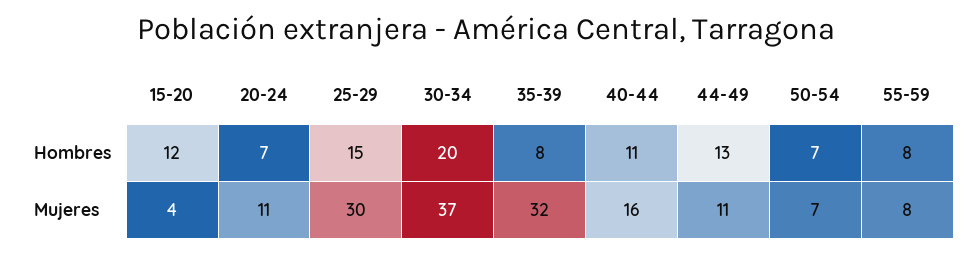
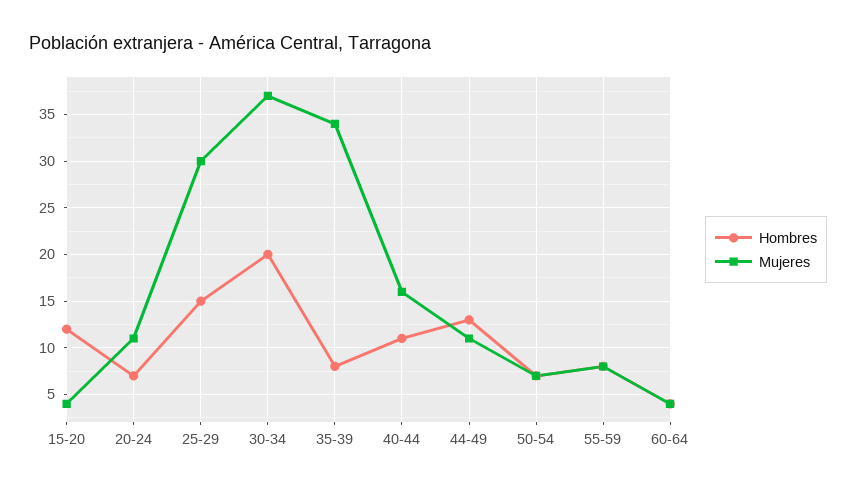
Mujeres, 35-39: 32 -> 34
Hombres, 60-64: none -> 4
Mujeres, 60-64: none -> 4

